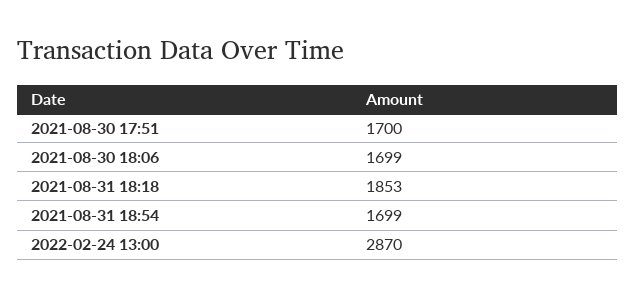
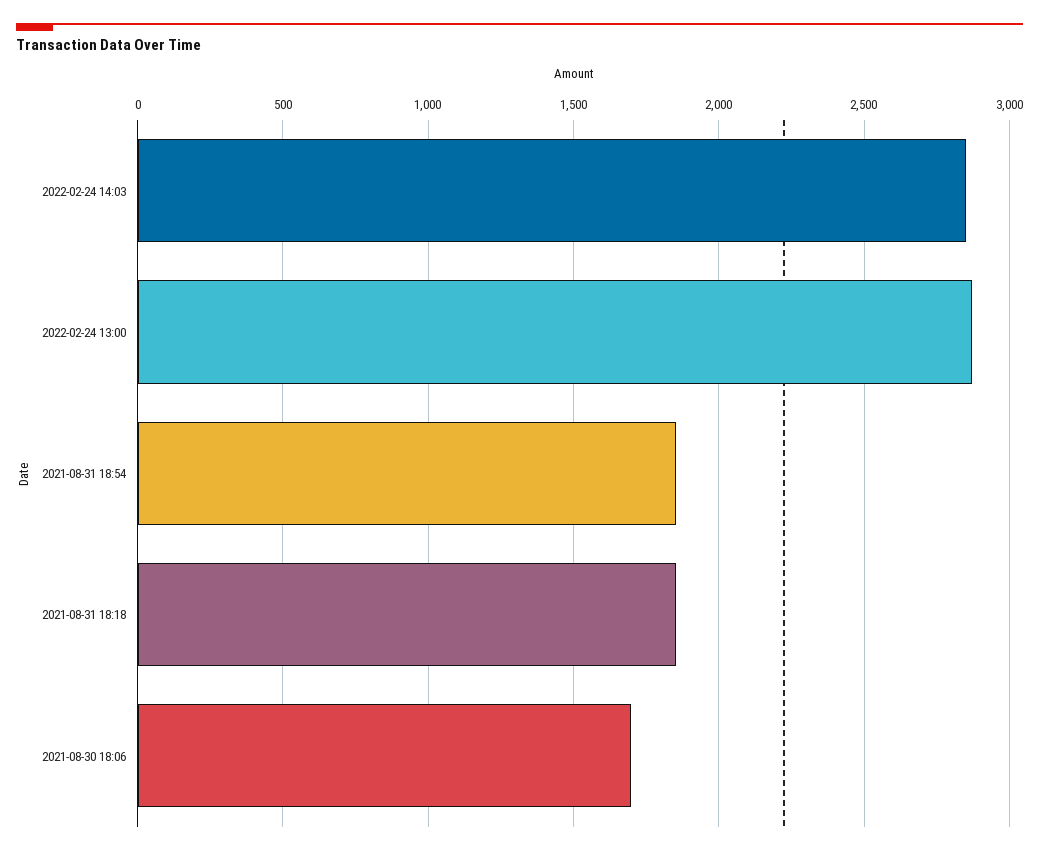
2021-08-30 17:51: 1700 -> none
2021-08-31 18:54: 1699 -> 1850
2022-02-24 14:03: none -> 2850

